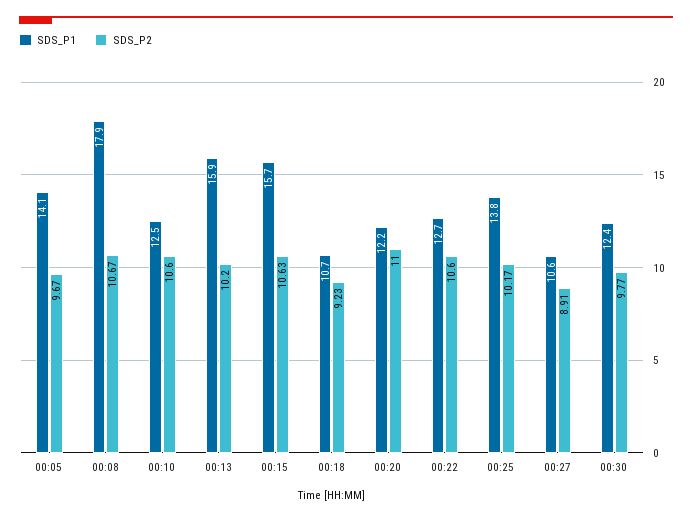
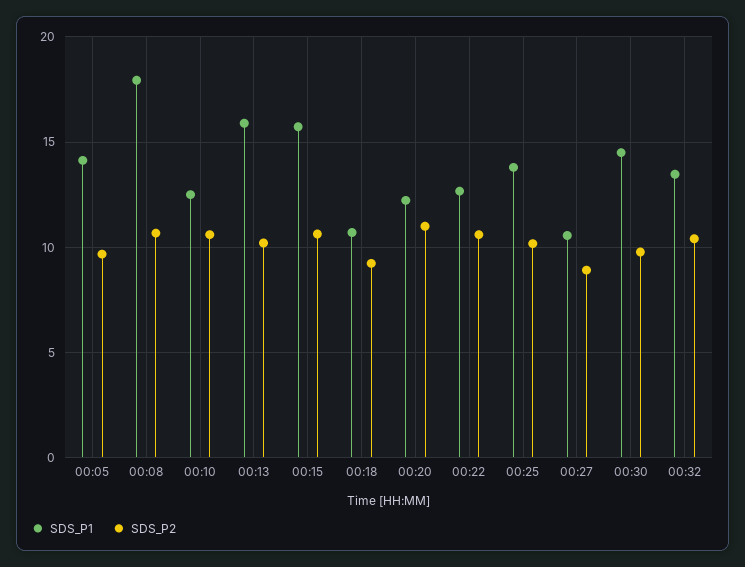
SDS_P1, 00:30: 12.4 -> 14.5
SDS_P1, 00:32: none -> 13.5
SDS_P2, 00:32: none -> 10.5

